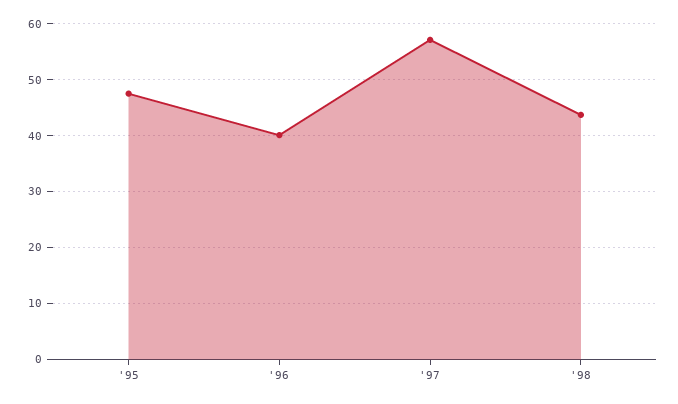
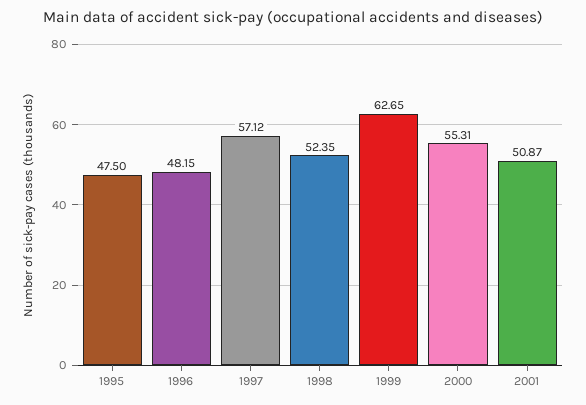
'96: 40 -> 48.15
'98: 44 -> 52.35
1999: none -> 62.65
2000: none -> 55.31
2001: none -> 50.87

